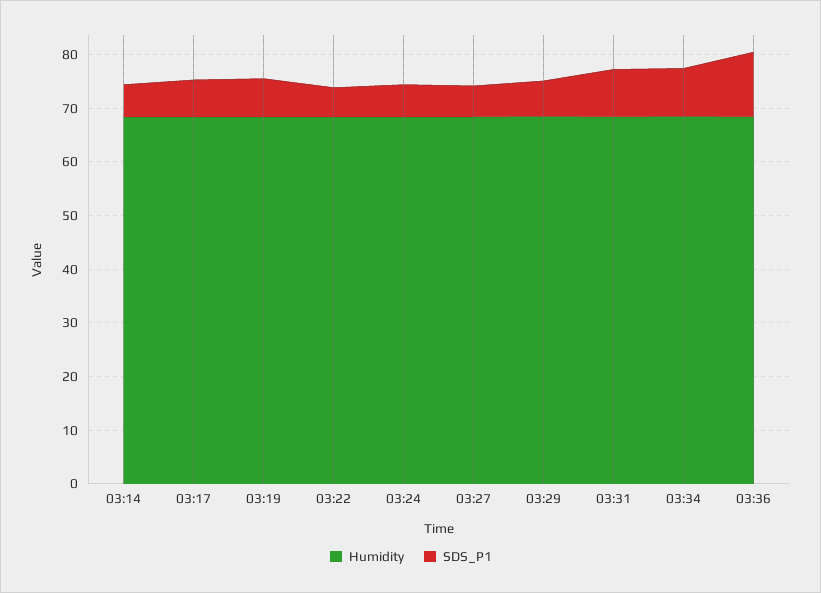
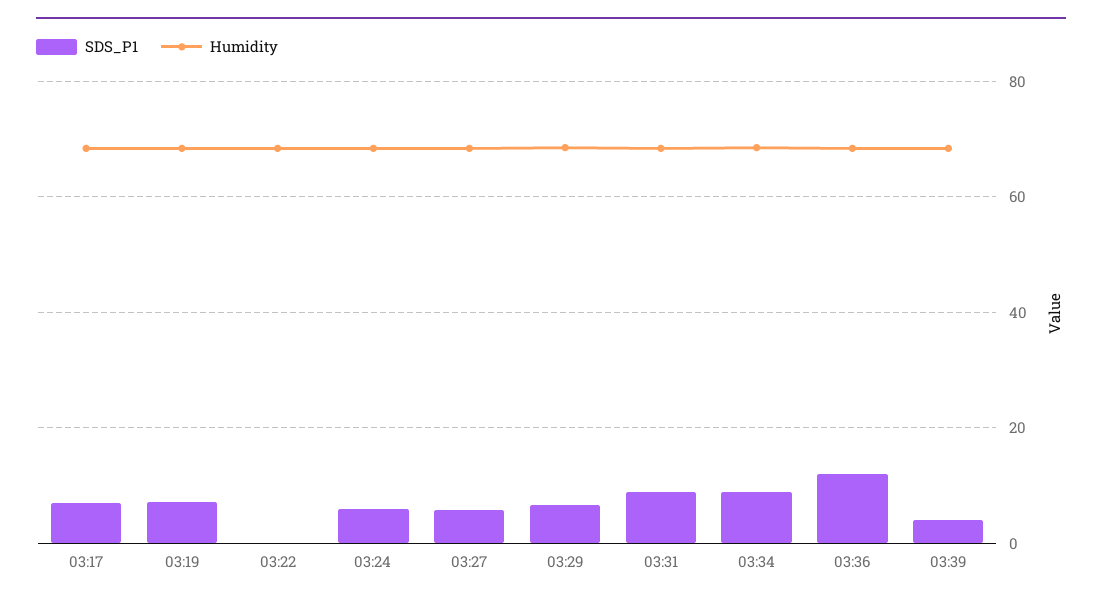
Humidity, 03:14: 68 -> none
SDS_P1, 03:14: 6 -> none
SDS_P1, 03:22: 6 -> 0
SDS_P1, 03:39: none -> 4
Humidity, 03:39: none -> 68

